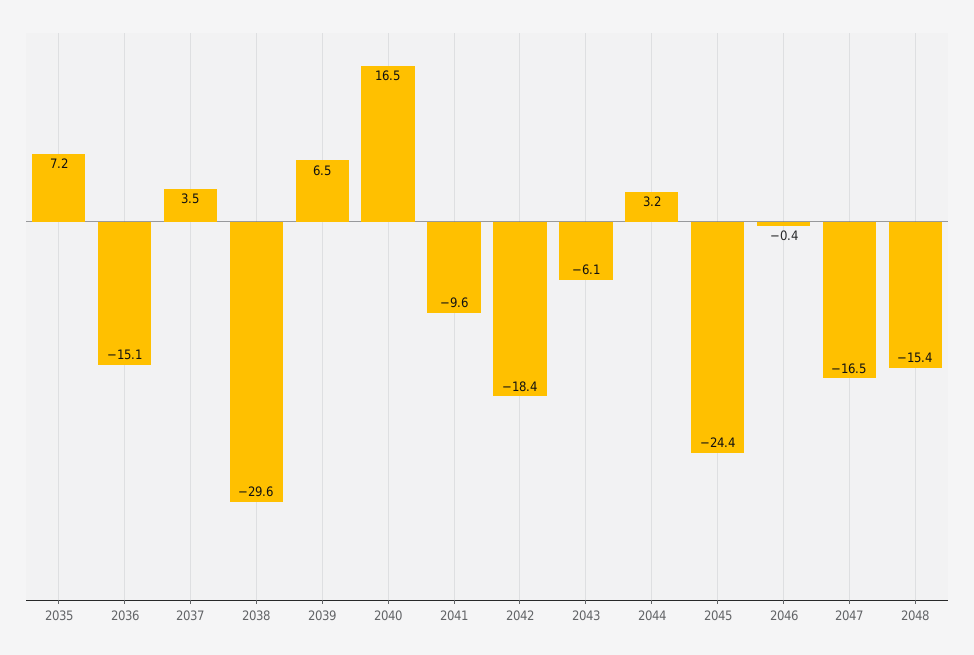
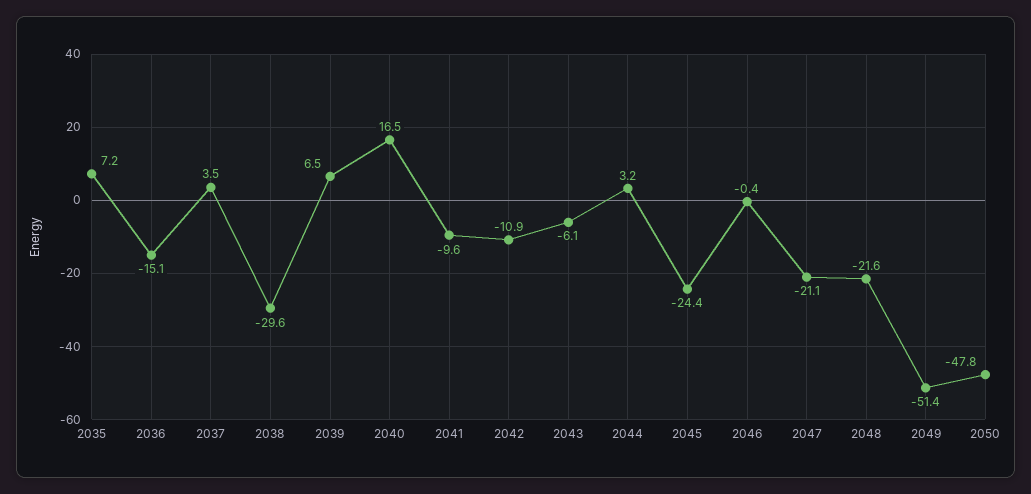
2042: -18.4 -> -10.9
2047: -16.5 -> -21.1
2048: -15.4 -> -21.6
2049: none -> -51.4
2050: none -> -47.8

